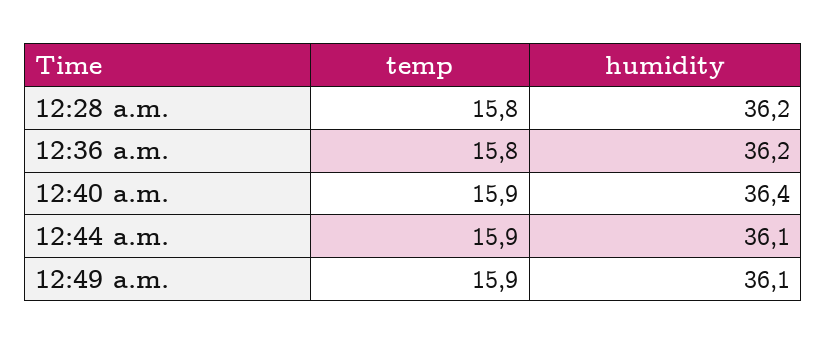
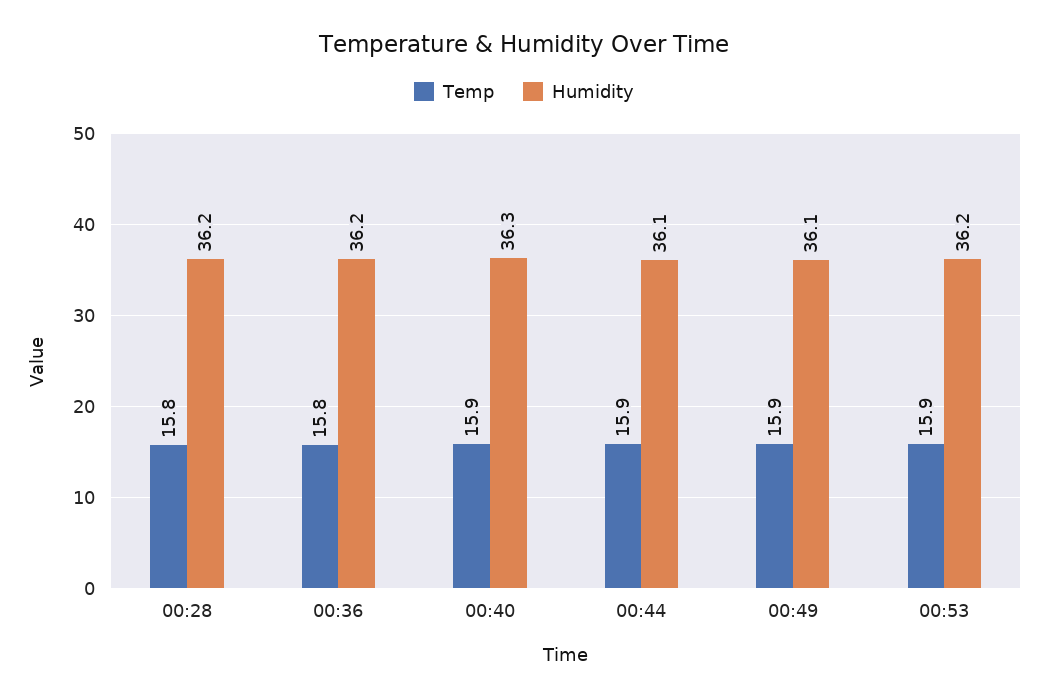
humidity, 12:40 a.m.: 36.4 -> 36.3
temp, 00:53: none -> 15.9
humidity, 00:53: none -> 36.2

